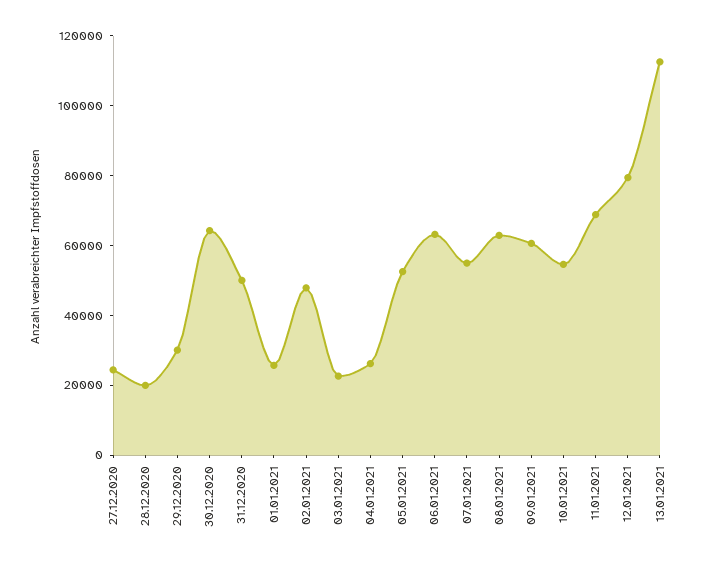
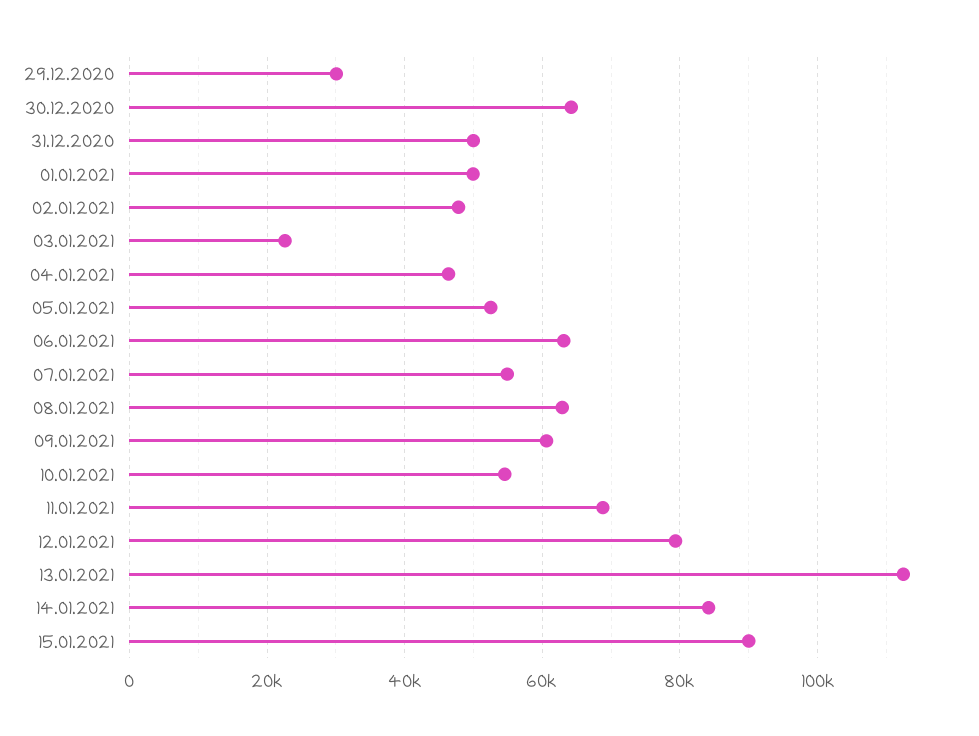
27.12.2020: 25000 -> none
28.12.2020: 20000 -> none
01.01.2021: 25000 -> 50000
04.01.2021: 25000 -> 46000
14.01.2021: none -> 84000
15.01.2021: none -> 90000

